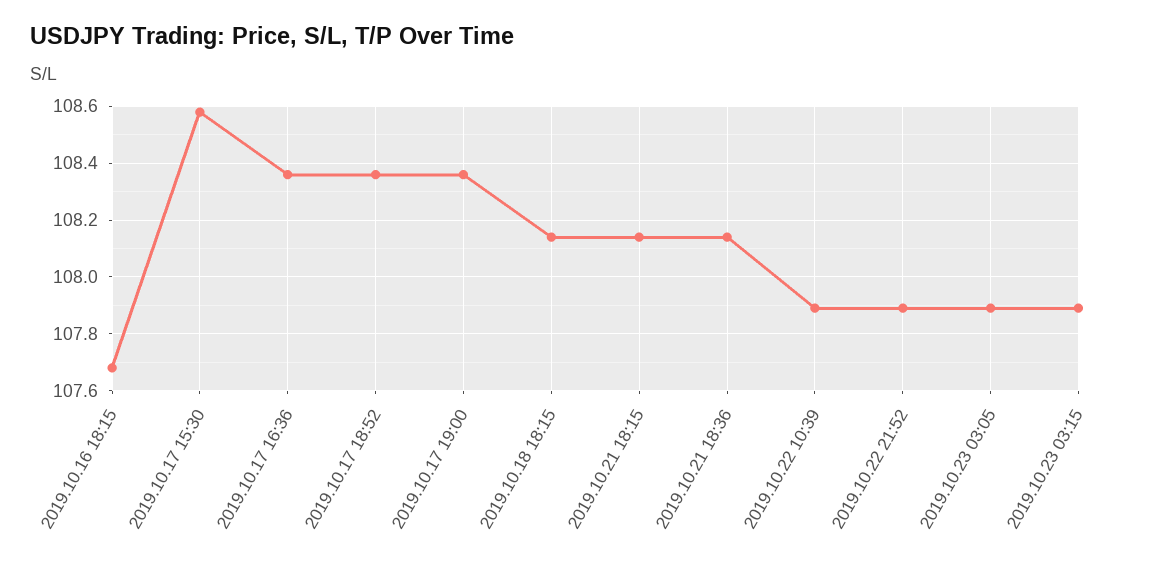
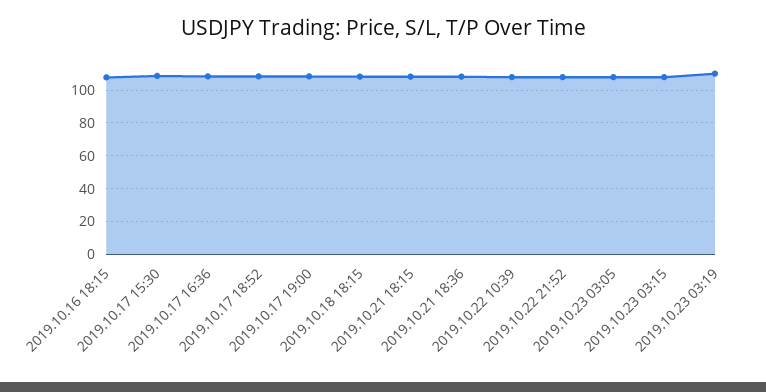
2019.10.23 03:19: none -> 110

